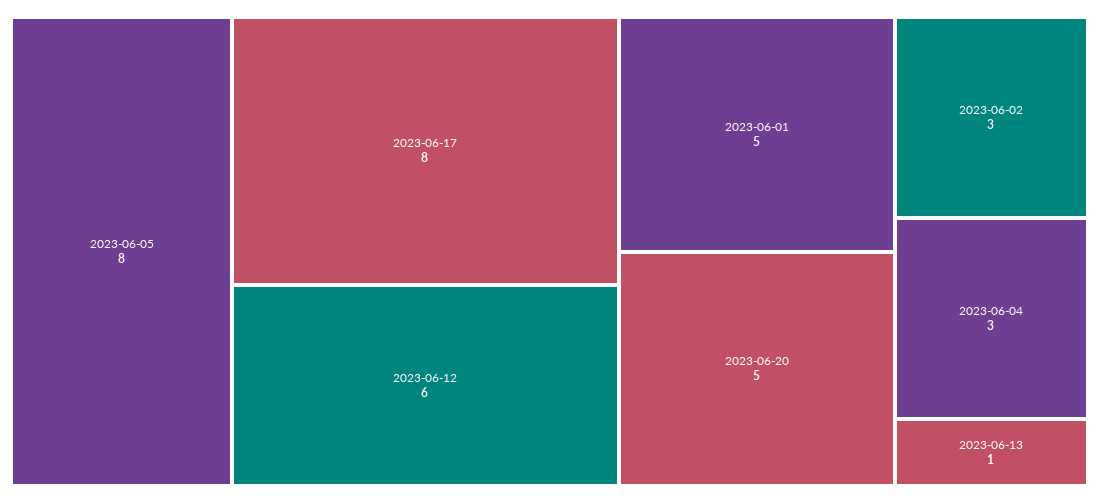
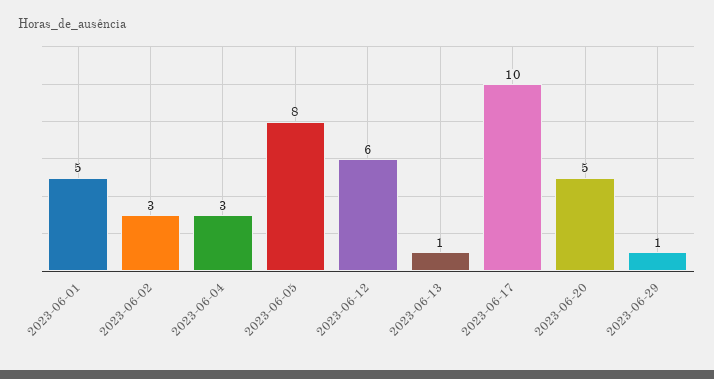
2023-06-17: 8 -> 10
2023-06-29: none -> 1

